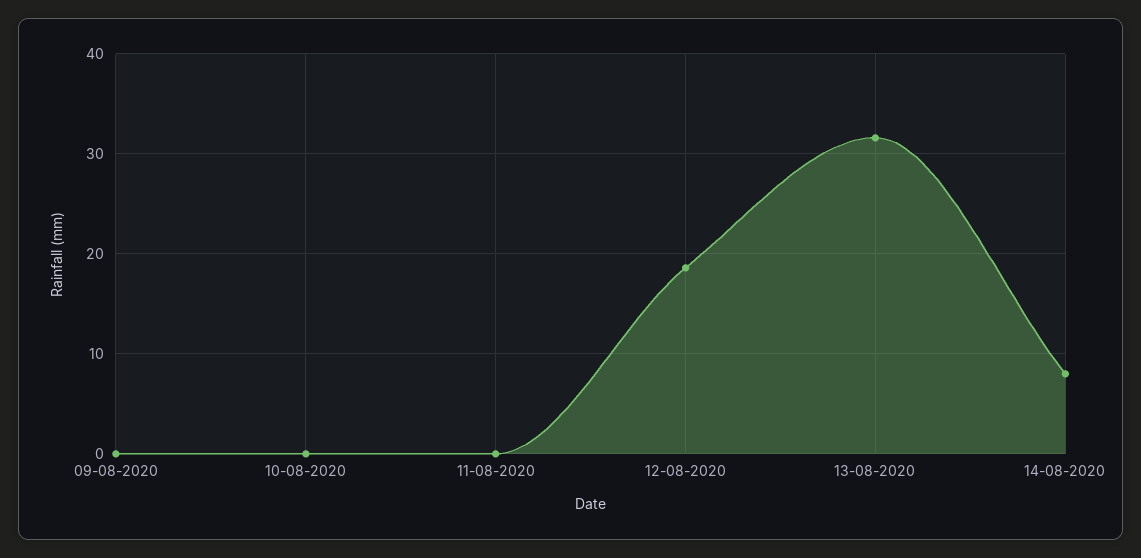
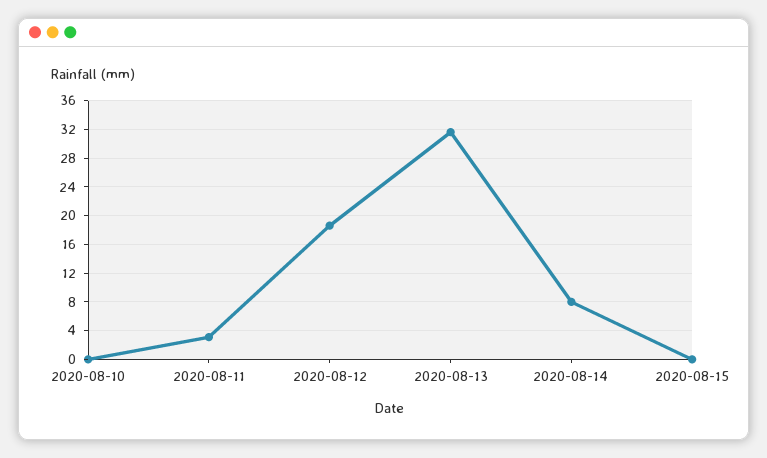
09-08-2020: 0 -> none
11-08-2020: 0 -> 3
2020-08-15: none -> 0

